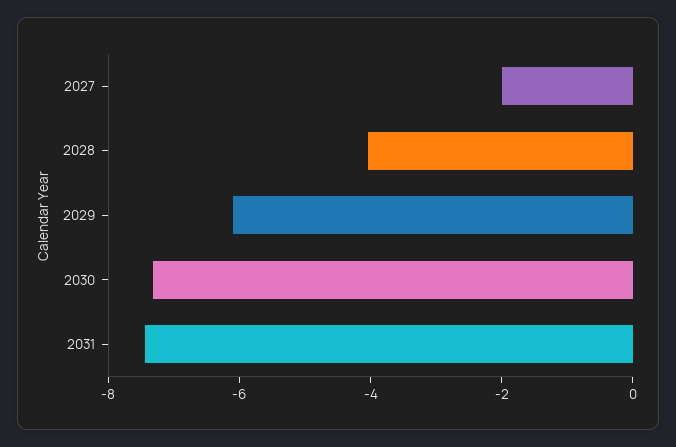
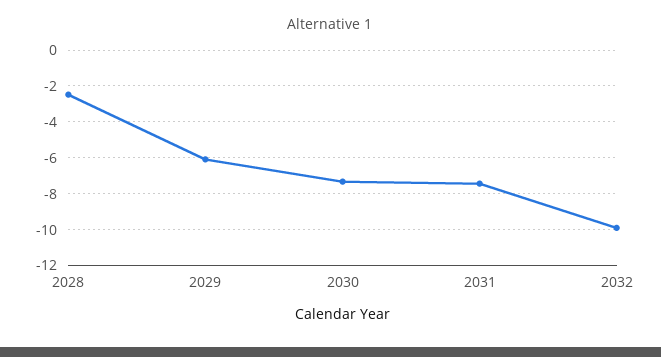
2027: -2 -> none
2028: -4 -> -2.5
2032: none -> -10

